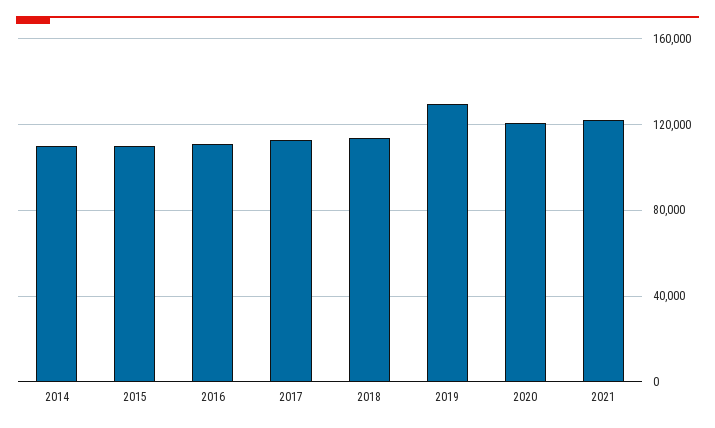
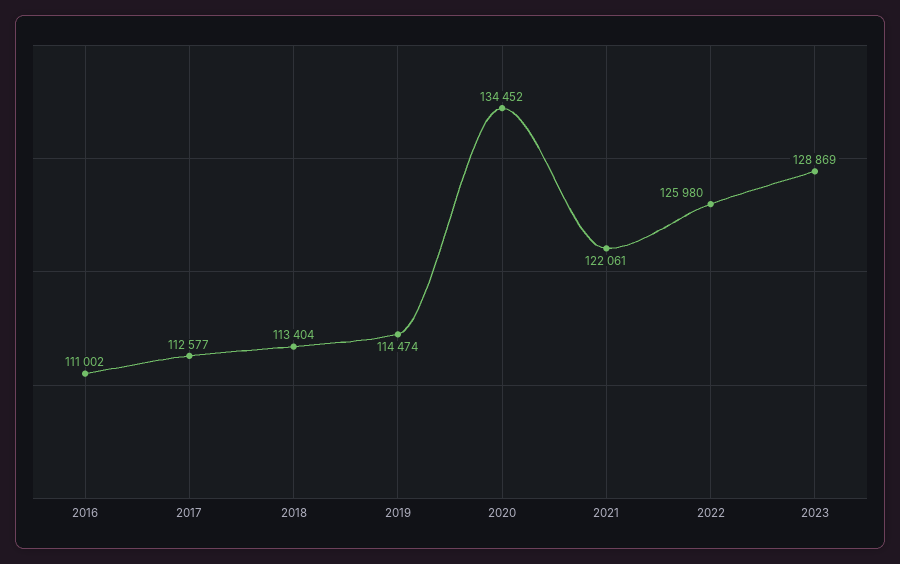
2014: 110000 -> none
2015: 110000 -> none
2019: 130000 -> 114474
2020: 120000 -> 134452
2022: none -> 125980
2023: none -> 128869

